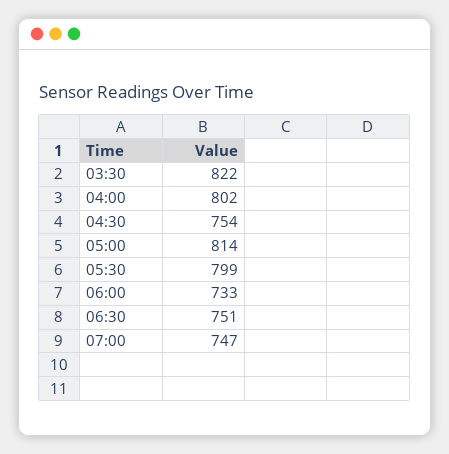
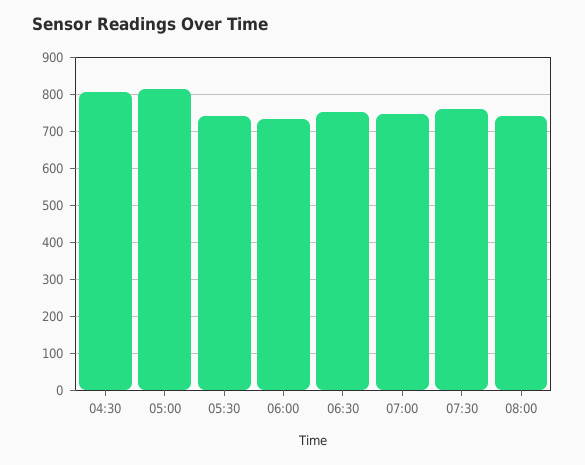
03:30: 822 -> none
04:00: 802 -> none
04:30: 754 -> 800
05:30: 799 -> 740
07:30: none -> 760
08:00: none -> 740

